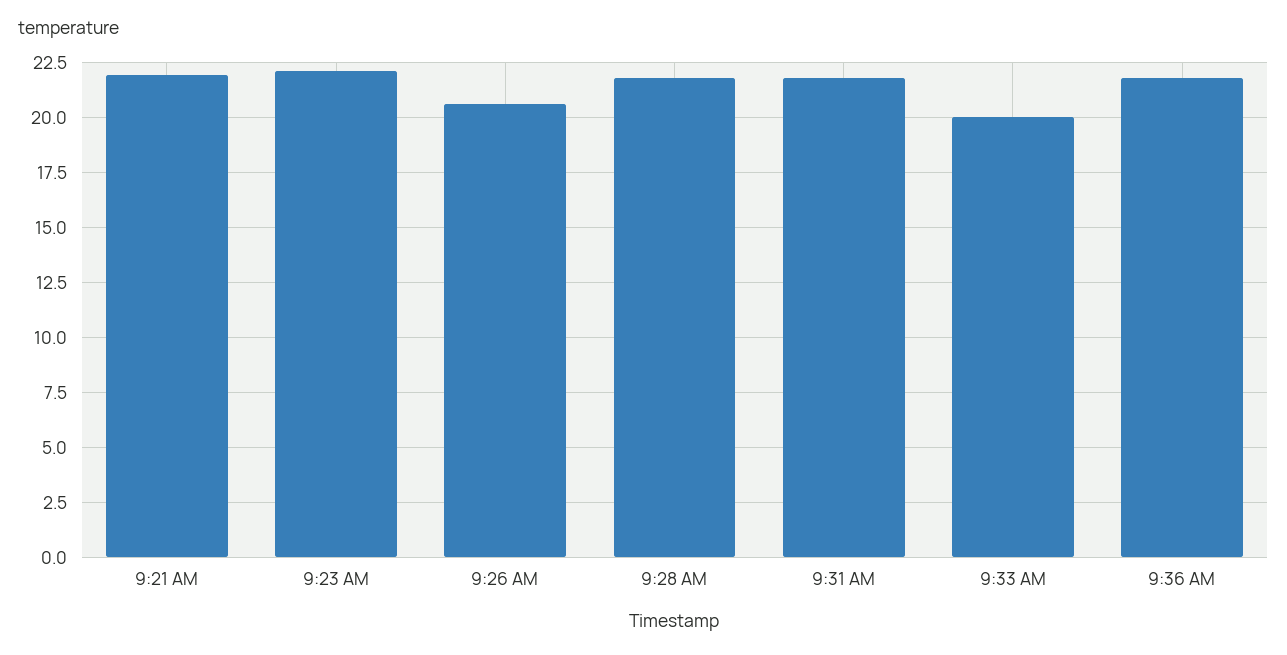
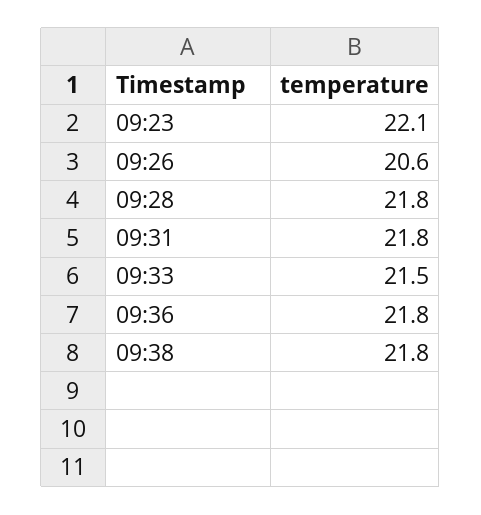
9:21 AM: 22 -> none
9:33 AM: 20 -> 21.5
09:38: none -> 21.8

